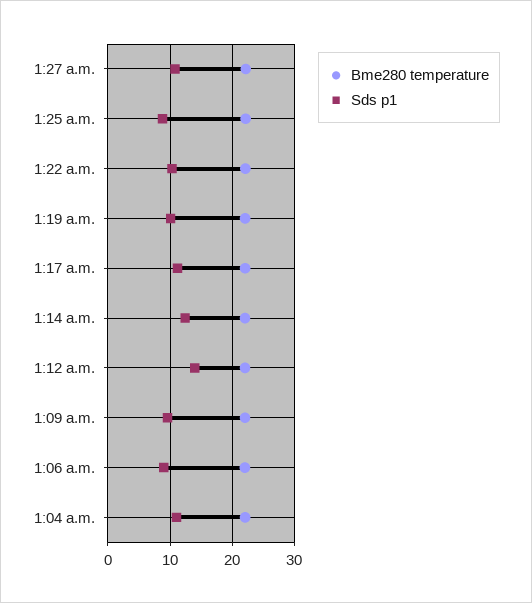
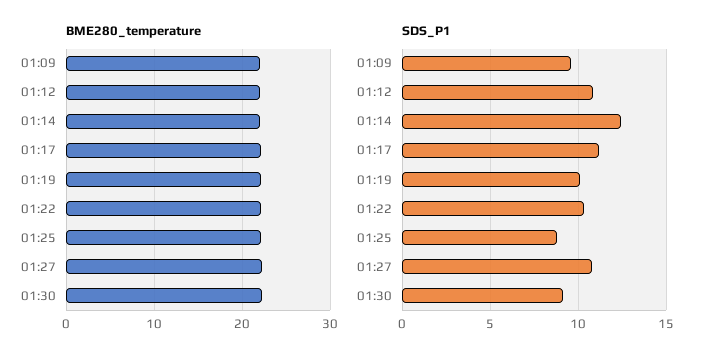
Sds p1, 1:12 a.m.: 14 -> 11
Bme280 temperature, 1:06 a.m.: 22 -> none
Sds p1, 1:06 a.m.: 9 -> none
Bme280 temperature, 1:04 a.m.: 22 -> none
Sds p1, 1:04 a.m.: 11 -> none
Bme280 temperature, 01:30: none -> 22
Sds p1, 01:30: none -> 9

